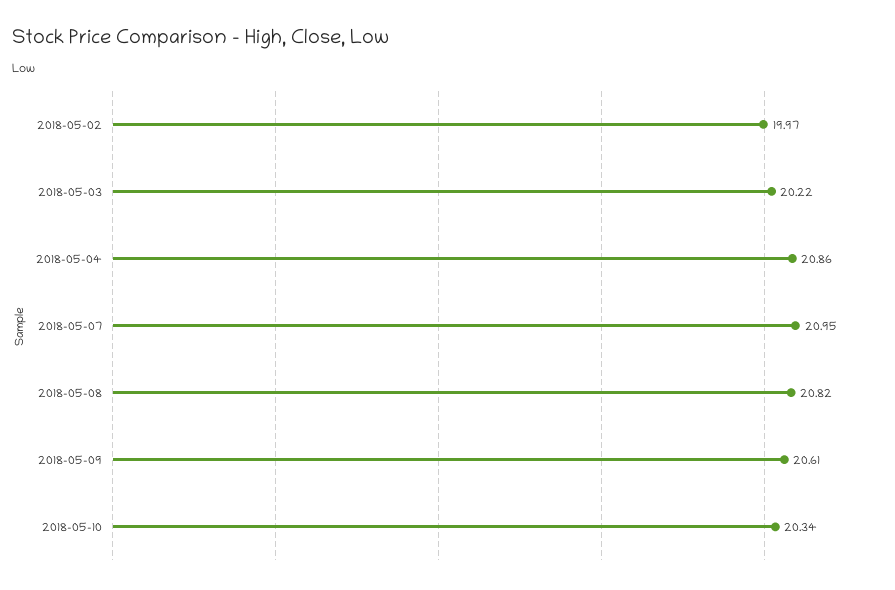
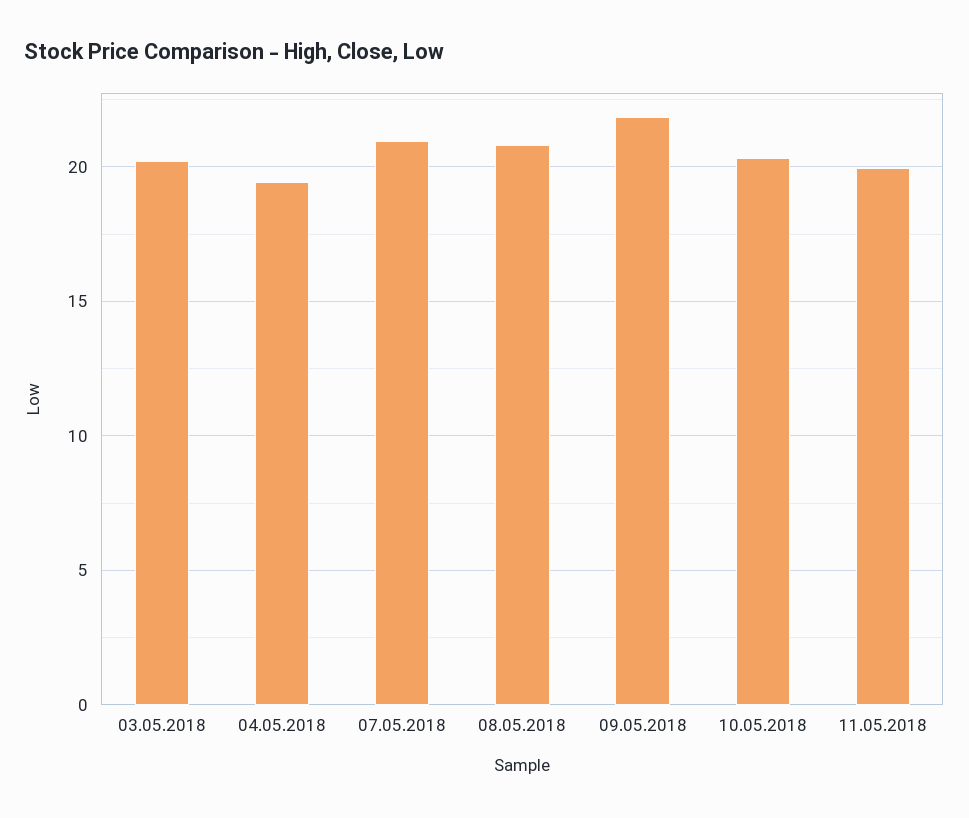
2018-05-02: 19.97 -> none
2018-05-04: 20.86 -> 19.5
2018-05-09: 20.61 -> 22
11.05.2018: none -> 20

